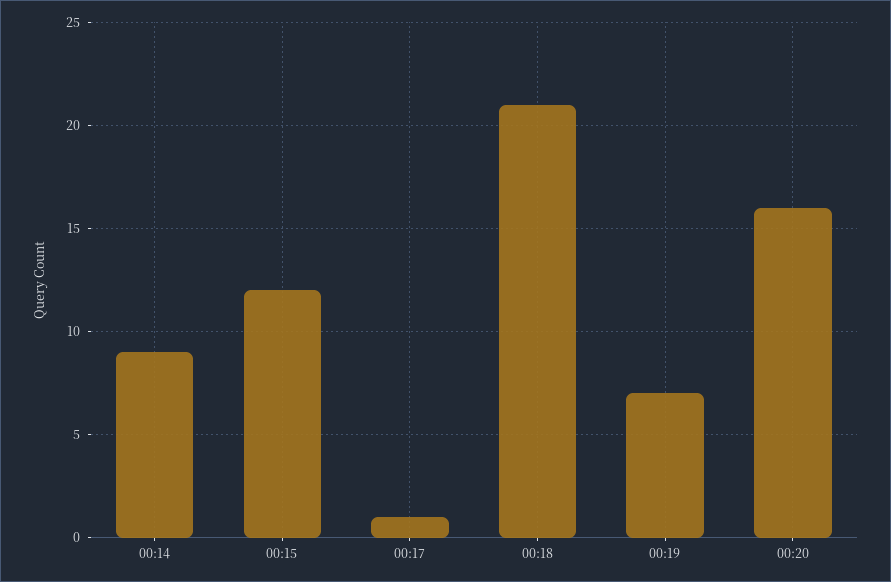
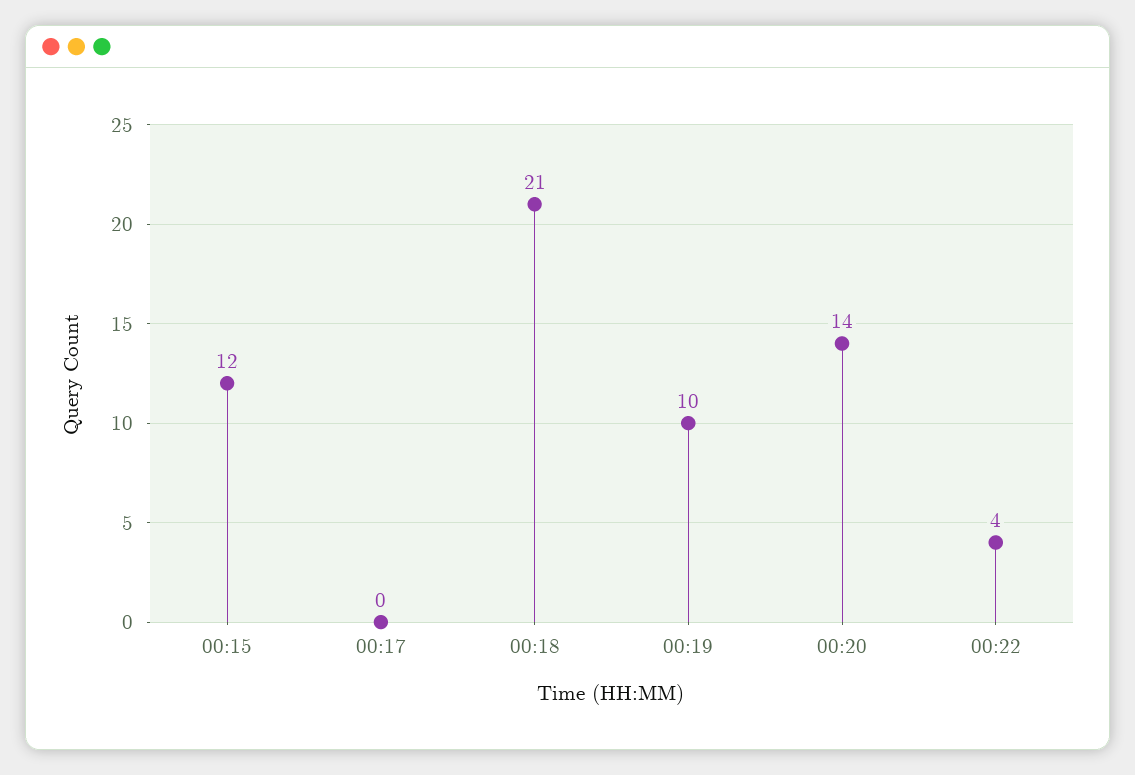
00:14: 9 -> none
00:17: 1 -> 0
00:19: 7 -> 10
00:20: 16 -> 14
00:22: none -> 4

